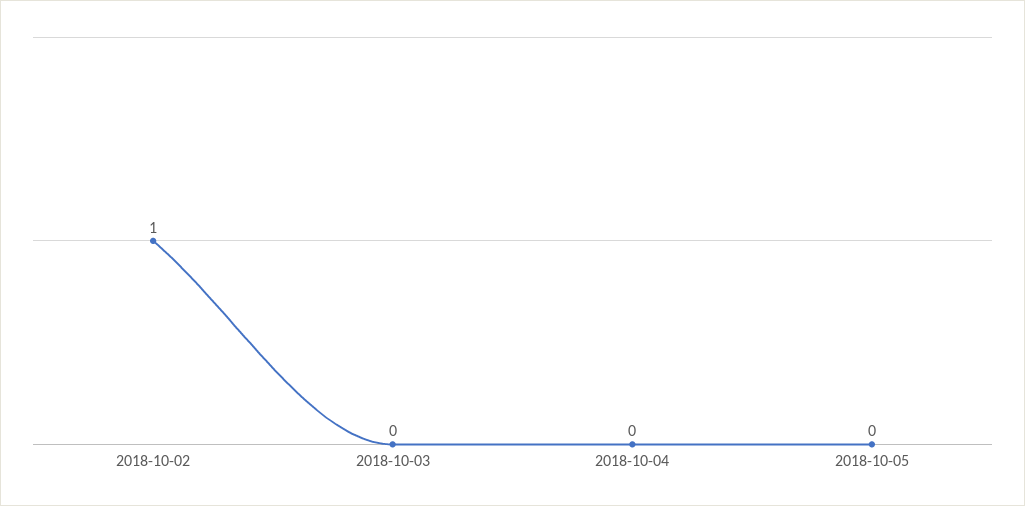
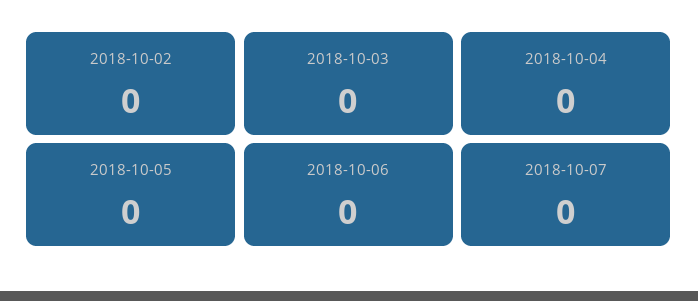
2018-10-02: 1 -> 0
2018-10-06: none -> 0
2018-10-07: none -> 0

